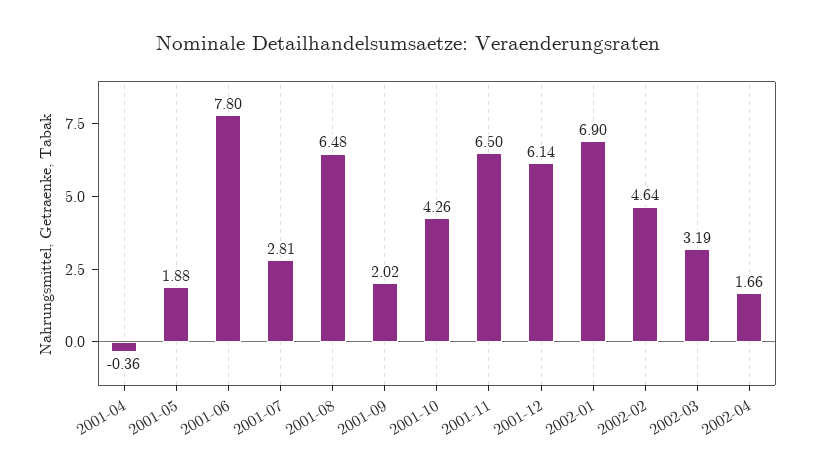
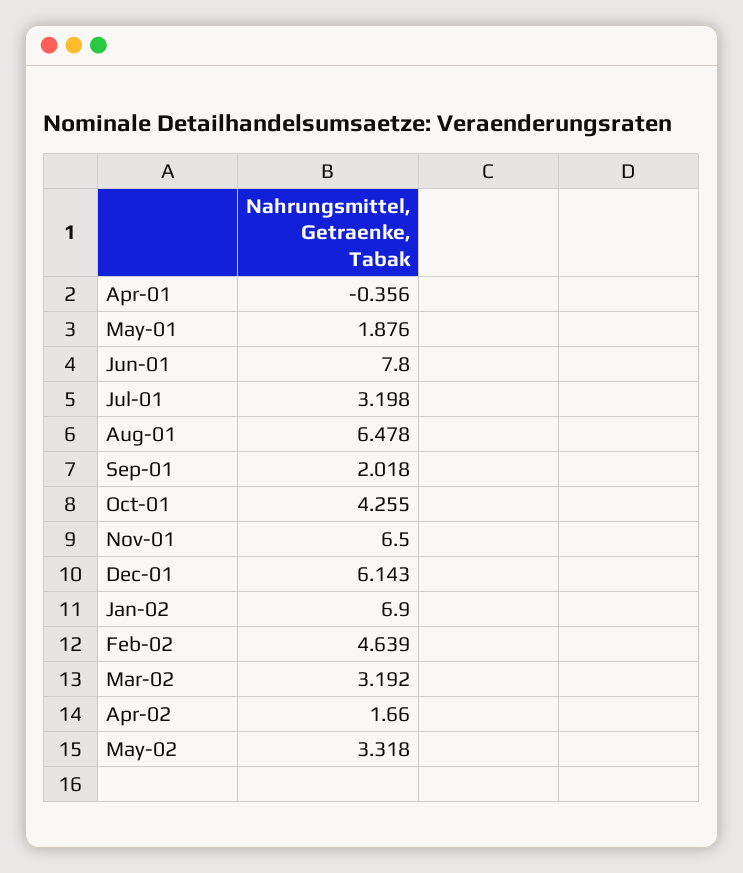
2001-07: 2.81 -> 3.198
May-02: none -> 3.318

